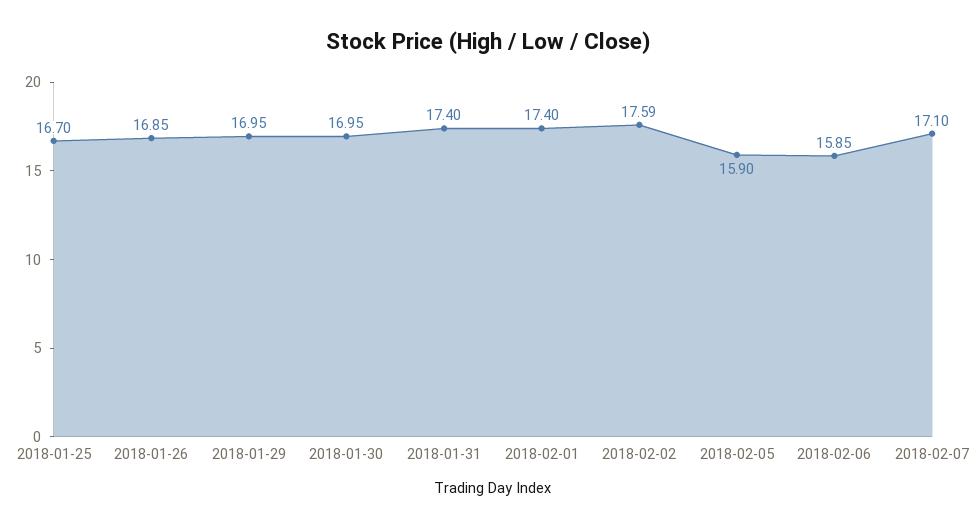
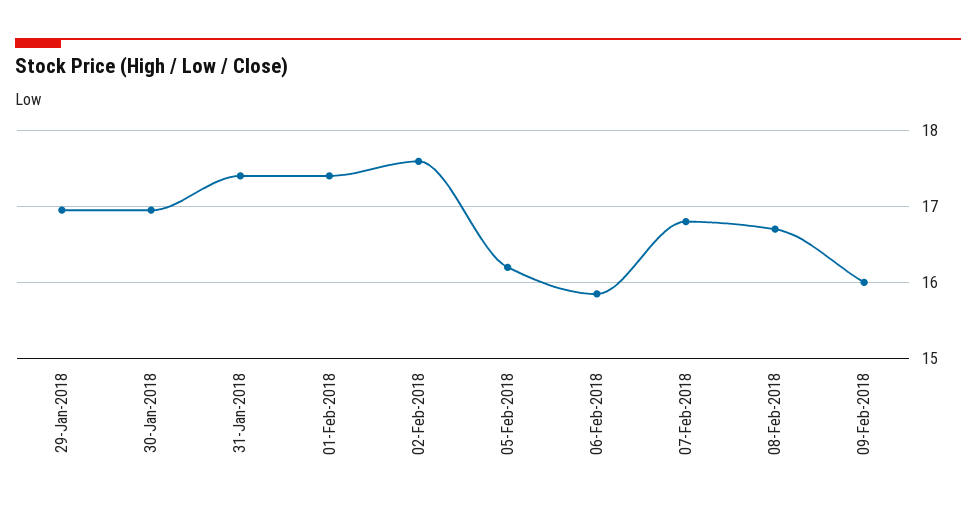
2018-01-25: 16.7 -> none
2018-01-26: 16.85 -> none
2018-02-05: 15.9 -> 16.2
2018-02-07: 17.1 -> 16.8
08-Feb-2018: none -> 16.7
09-Feb-2018: none -> 16

